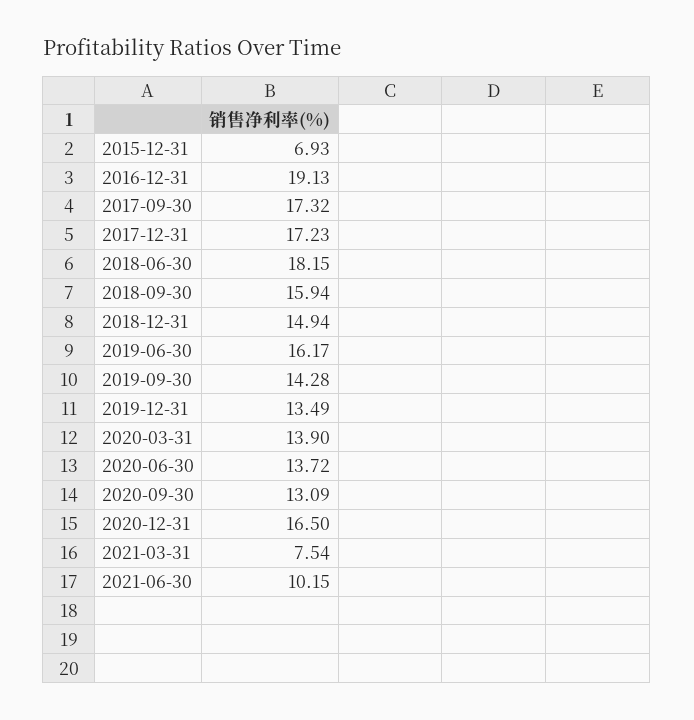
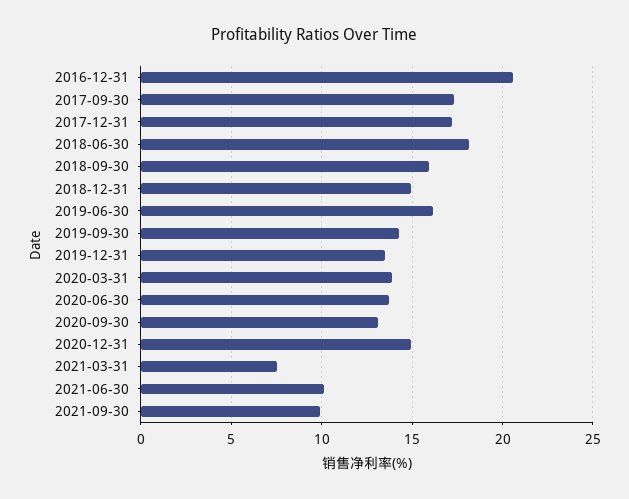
2015-12-31: 6.93 -> none
2016-12-31: 19.13 -> 20.5
2020-12-31: 16.5 -> 15
2021-09-30: none -> 10

